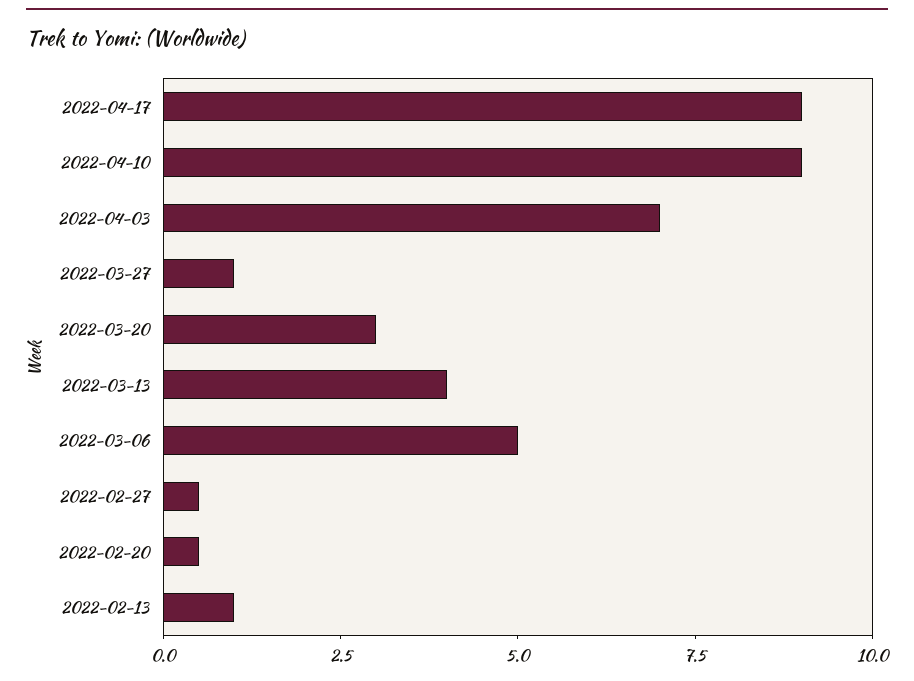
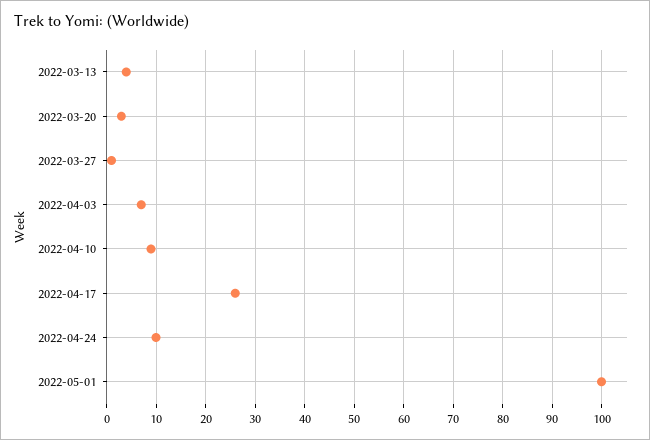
2022-04-17: 9 -> 25
2022-03-06: 5 -> none
2022-02-27: 0.5 -> none
2022-02-20: 0.5 -> none
2022-02-13: 1 -> none
2022-04-24: none -> 10
2022-05-01: none -> 100

